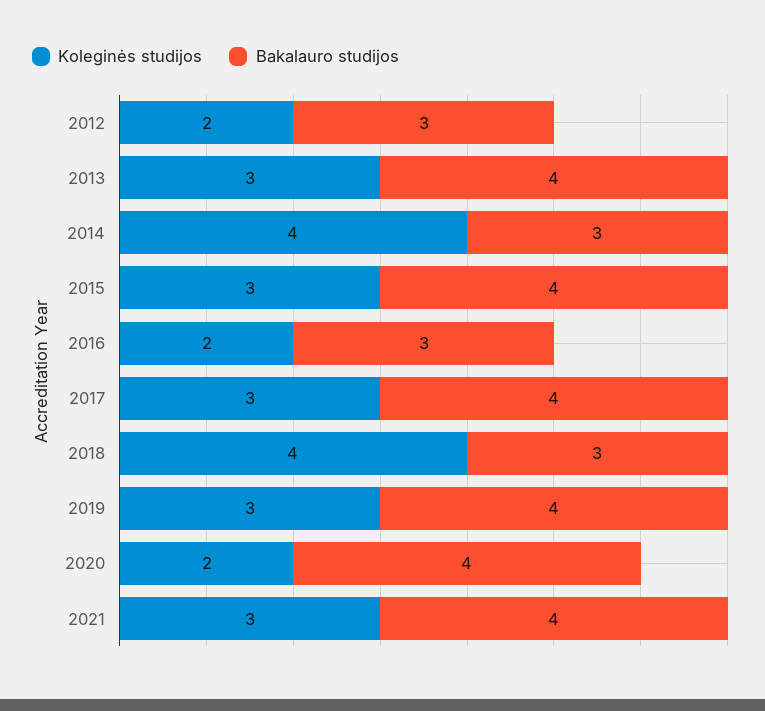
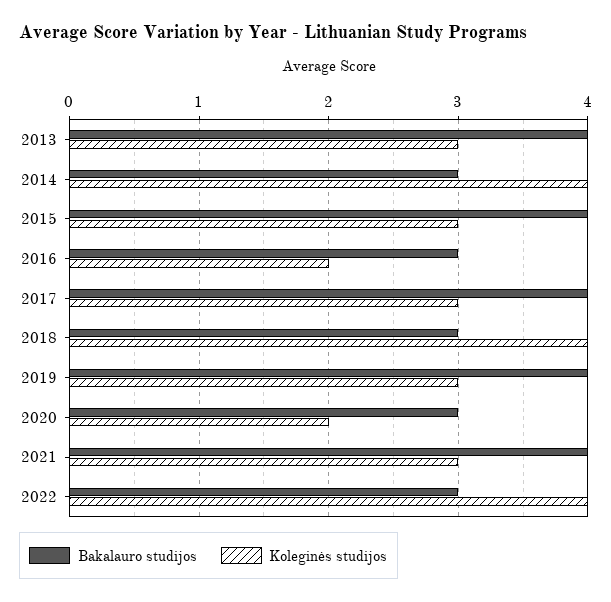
Koleginės studijos, 2012: 2 -> none
Bakalauro studijos, 2012: 3 -> none
Bakalauro studijos, 2020: 4 -> 3
Bakalauro studijos, 2022: none -> 3
Koleginės studijos, 2022: none -> 4

